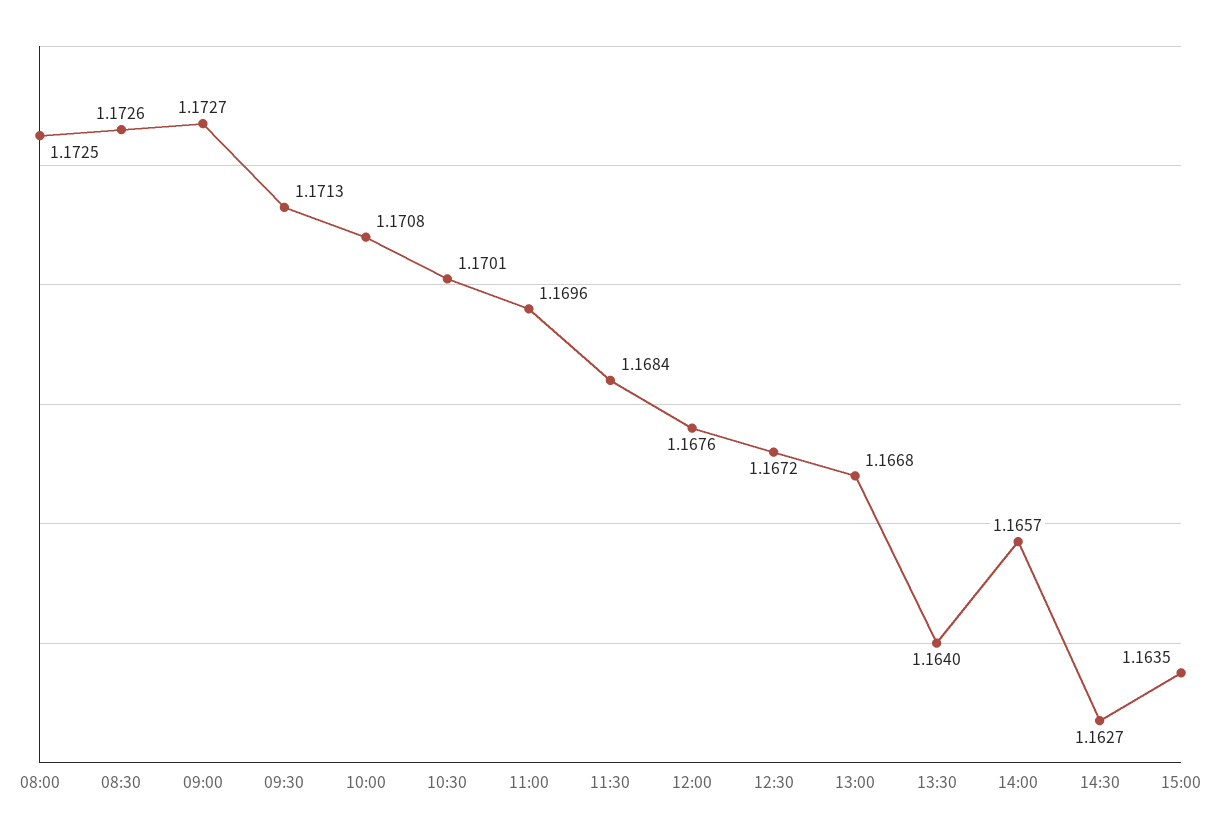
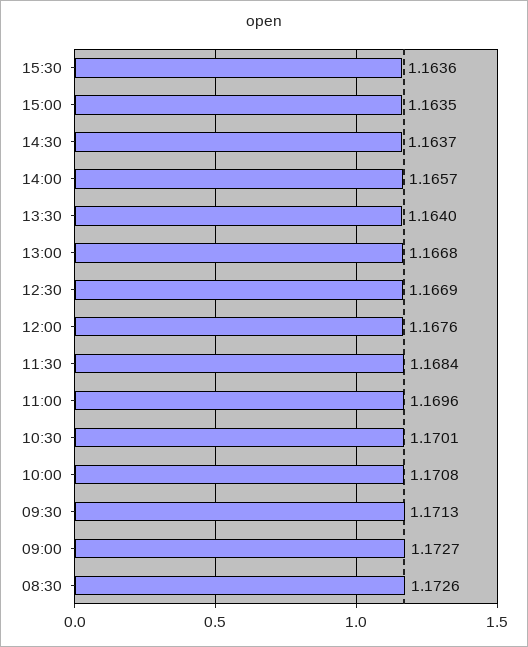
08:00: 1.1725 -> none
12:30: 1.1672 -> 1.1669
14:30: 1.1627 -> 1.1637
15:30: none -> 1.1636

